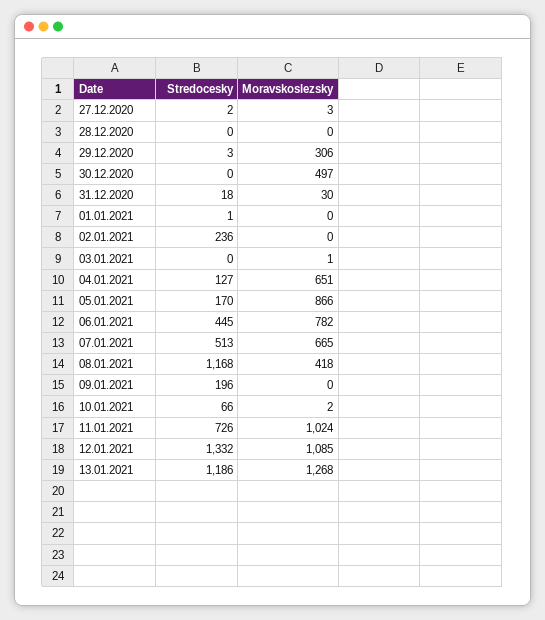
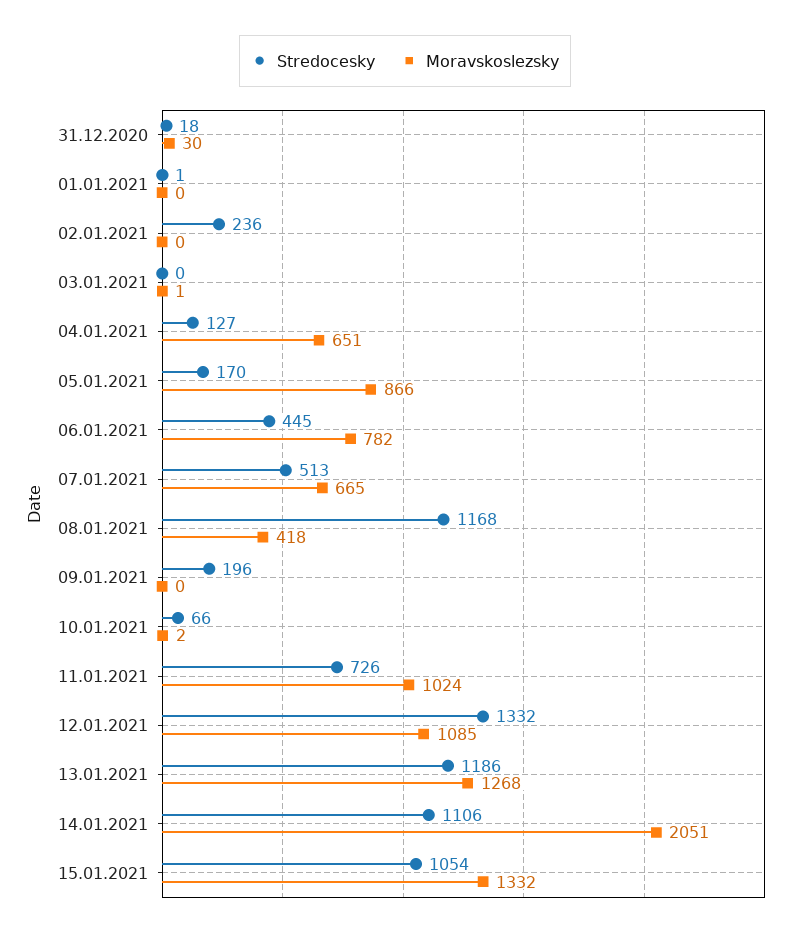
Stredocesky, 27.12.2020: 2 -> none
Moravskoslezsky, 27.12.2020: 3 -> none
Stredocesky, 28.12.2020: 0 -> none
Moravskoslezsky, 28.12.2020: 0 -> none
Stredocesky, 29.12.2020: 3 -> none
Moravskoslezsky, 29.12.2020: 306 -> none
Stredocesky, 30.12.2020: 0 -> none
Moravskoslezsky, 30.12.2020: 497 -> none
Stredocesky, 14.01.2021: none -> 1106
Moravskoslezsky, 14.01.2021: none -> 2051
Stredocesky, 15.01.2021: none -> 1054
Moravskoslezsky, 15.01.2021: none -> 1332

